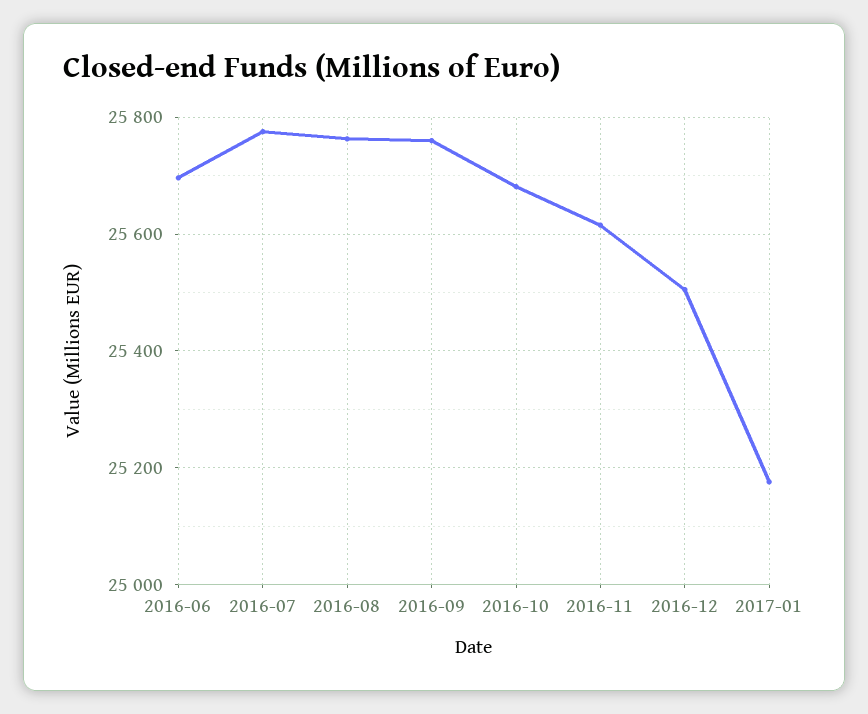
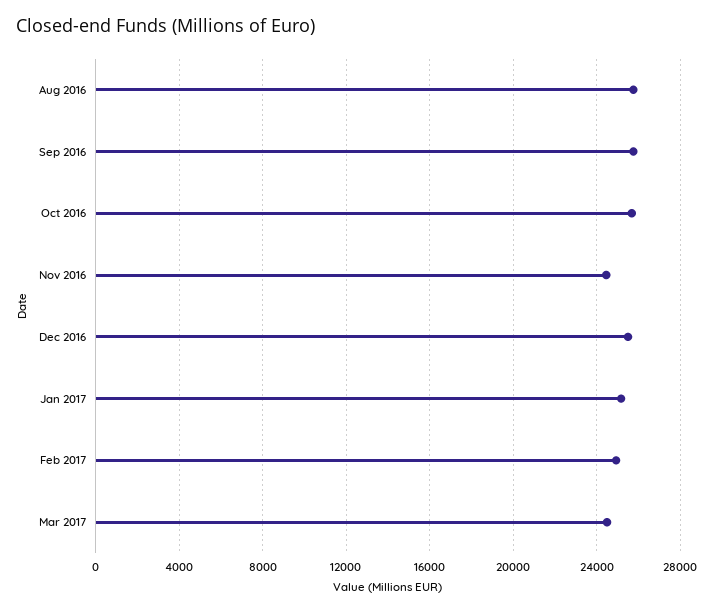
2016-06: 25700 -> none
2016-07: 25780 -> none
2016-11: 25620 -> 24500
Feb 2017: none -> 25000
Mar 2017: none -> 24500

